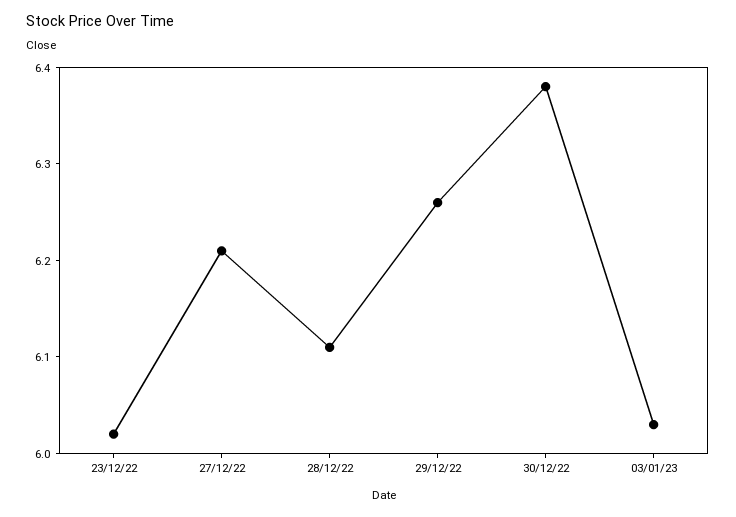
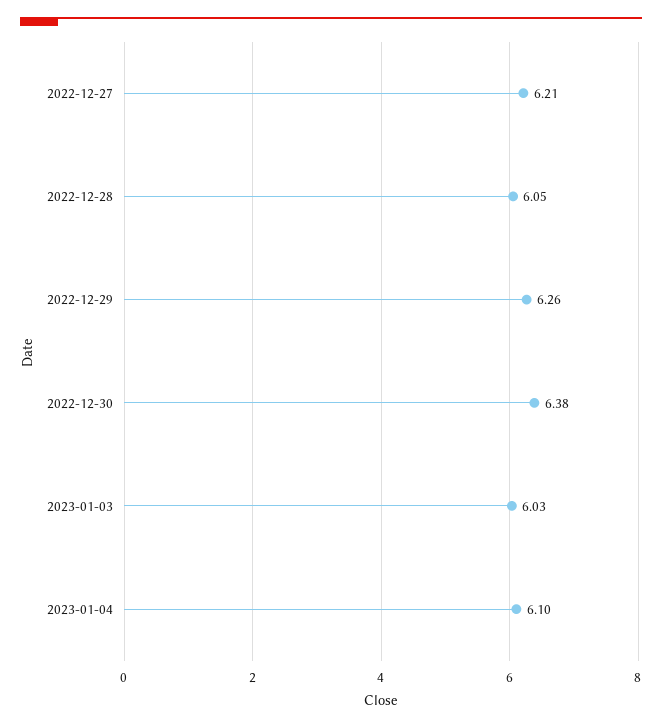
23/12/22: 6.02 -> none
28/12/22: 6.11 -> 6.05
2023-01-04: none -> 6.1

